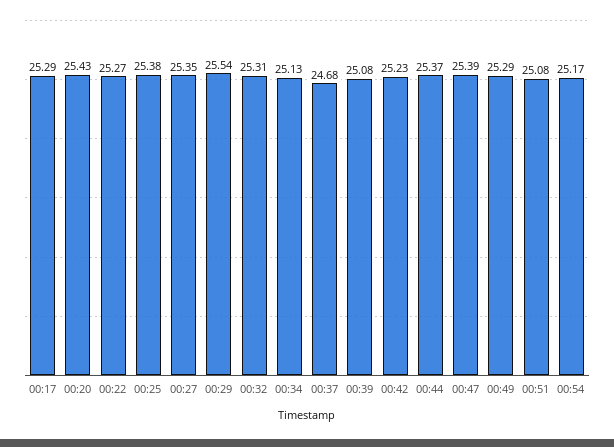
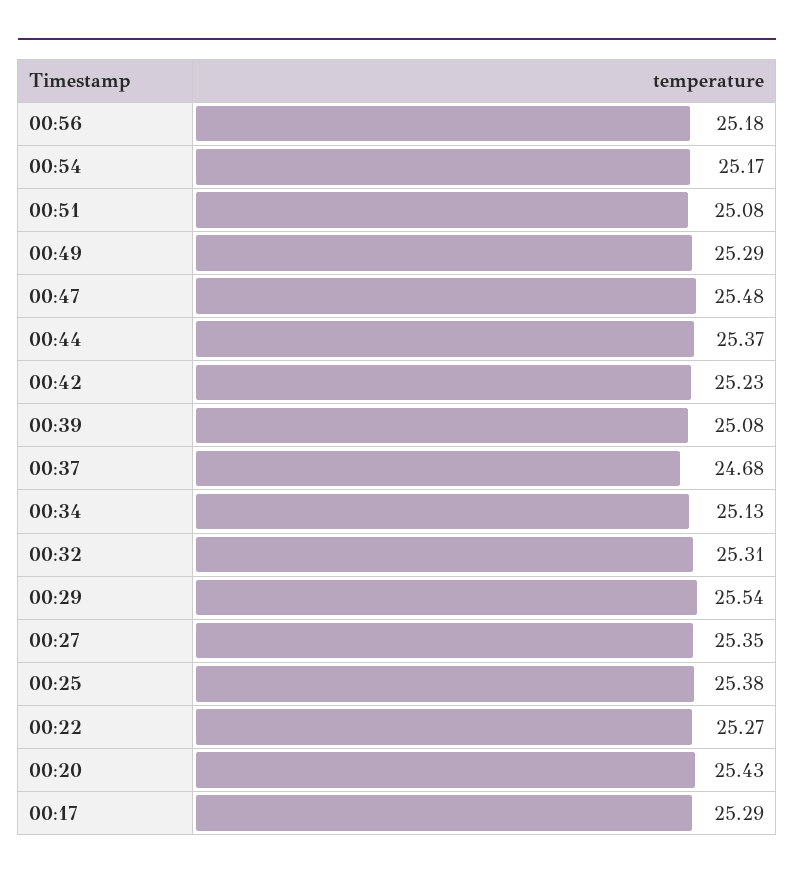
00:47: 25.39 -> 25.48
00:56: none -> 25.18

